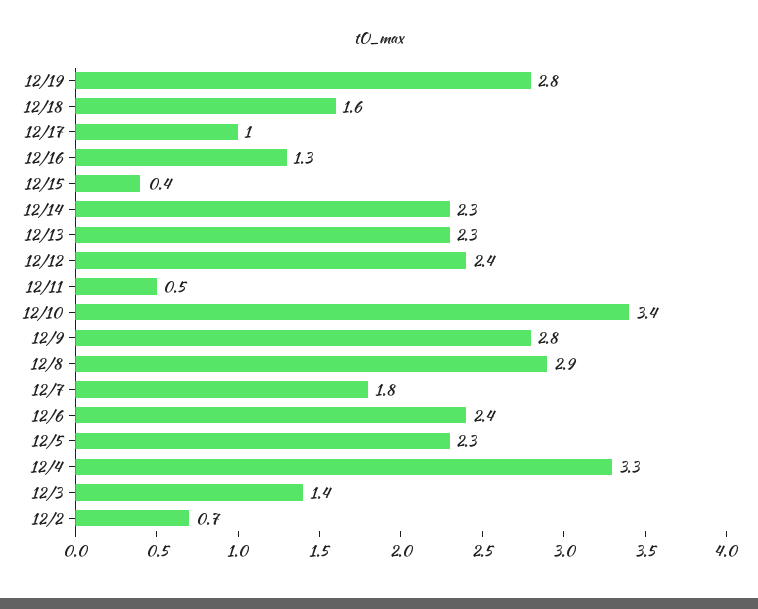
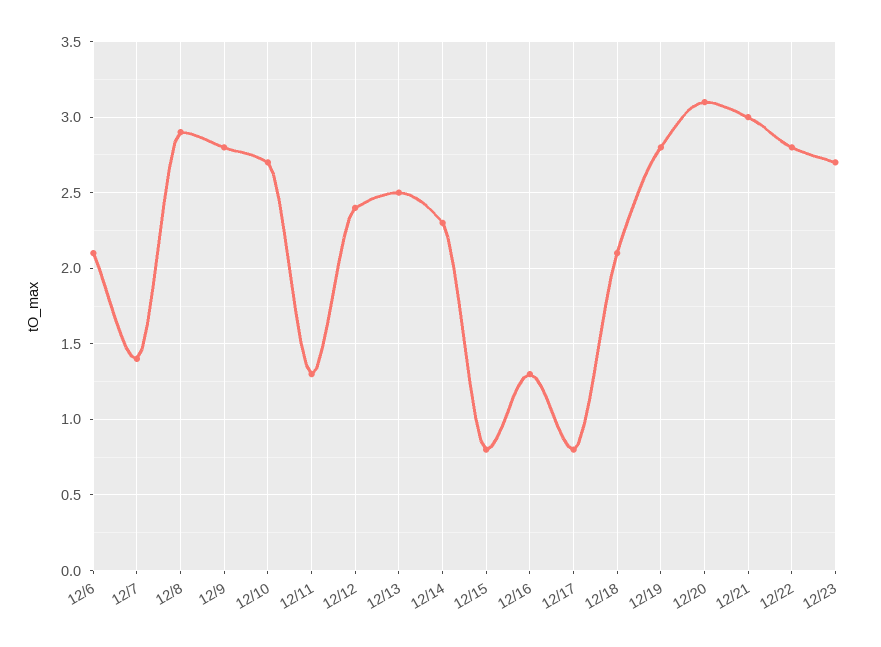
12/18: 1.6 -> 2.1
12/17: 1 -> 0.8
12/15: 0.4 -> 0.8
12/13: 2.3 -> 2.5
12/11: 0.5 -> 1.3
12/10: 3.4 -> 2.7
12/7: 1.8 -> 1.4
12/6: 2.4 -> 2.1
12/5: 2.3 -> none
12/4: 3.3 -> none
12/3: 1.4 -> none
12/2: 0.7 -> none
12/20: none -> 3.1
12/21: none -> 3
12/22: none -> 2.8
12/23: none -> 2.7

